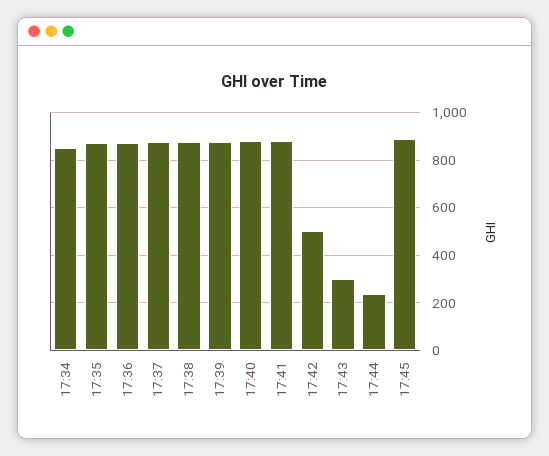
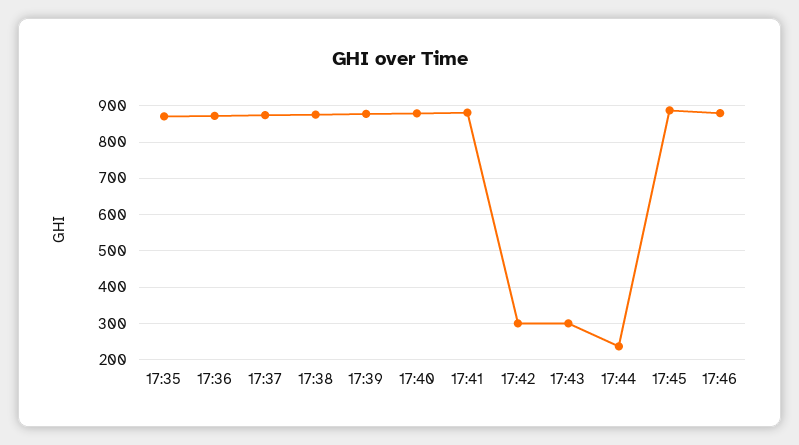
17:34: 850 -> none
17:42: 500 -> 300
17:46: none -> 880

